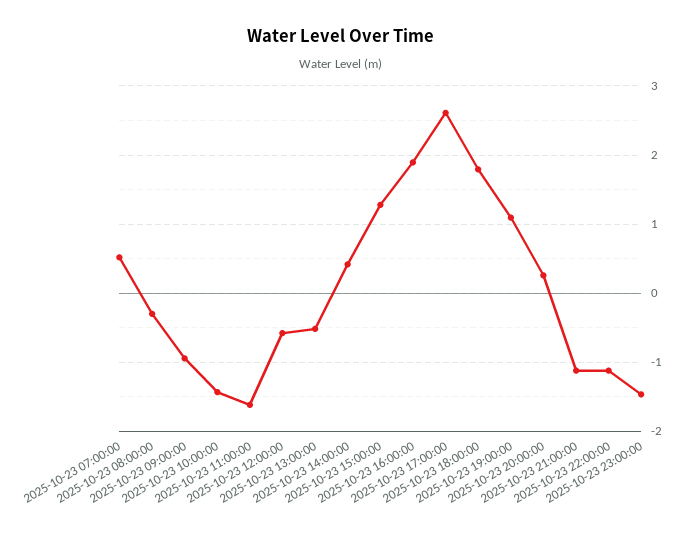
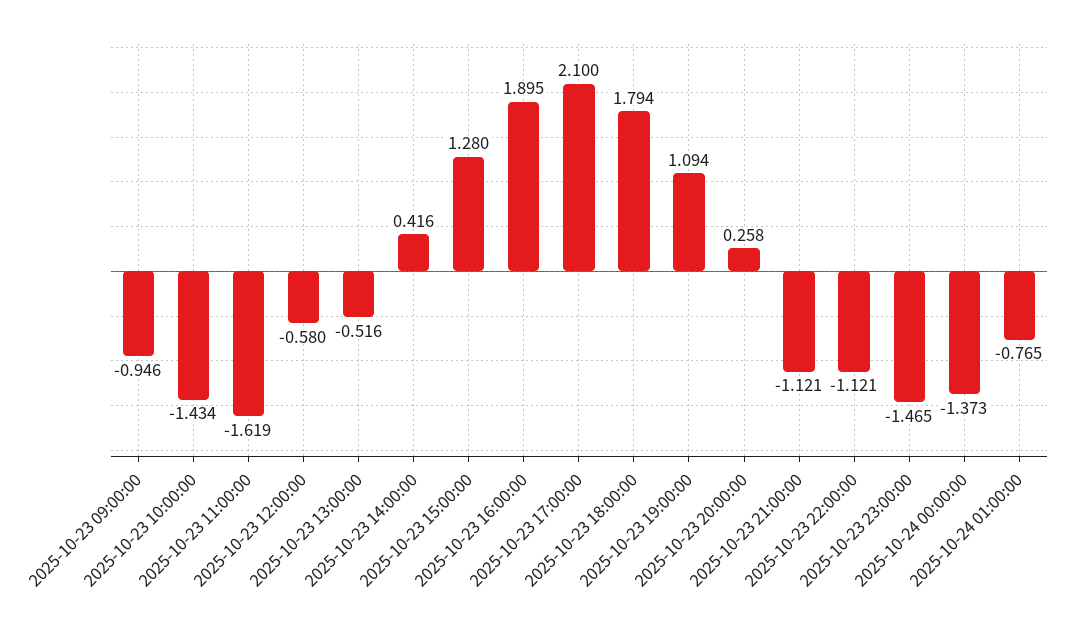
2025-10-23 07:00:00: 0.5 -> none
2025-10-23 08:00:00: -0.3 -> none
2025-10-23 17:00:00: 2.6 -> 2.1
2025-10-24 00:00:00: none -> -1.373
2025-10-24 01:00:00: none -> -0.765

